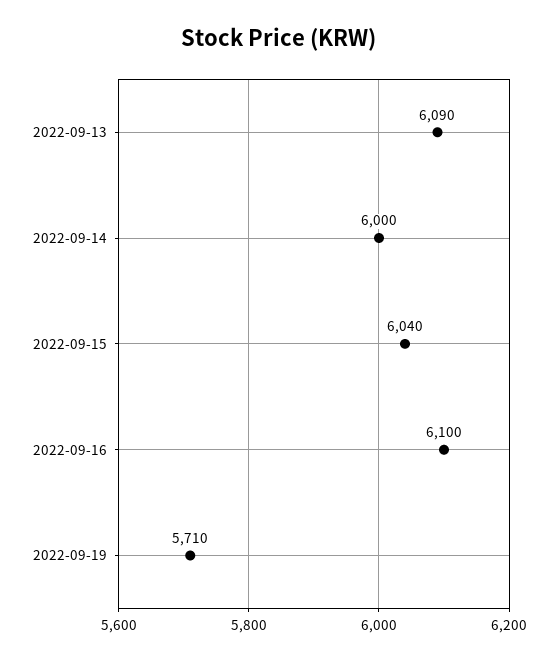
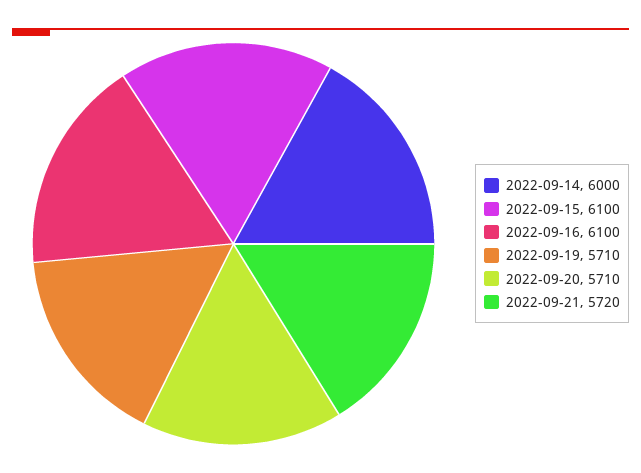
2022-09-13: 6090 -> none
2022-09-15: 6040 -> 6100
2022-09-20: none -> 5710
2022-09-21: none -> 5720

